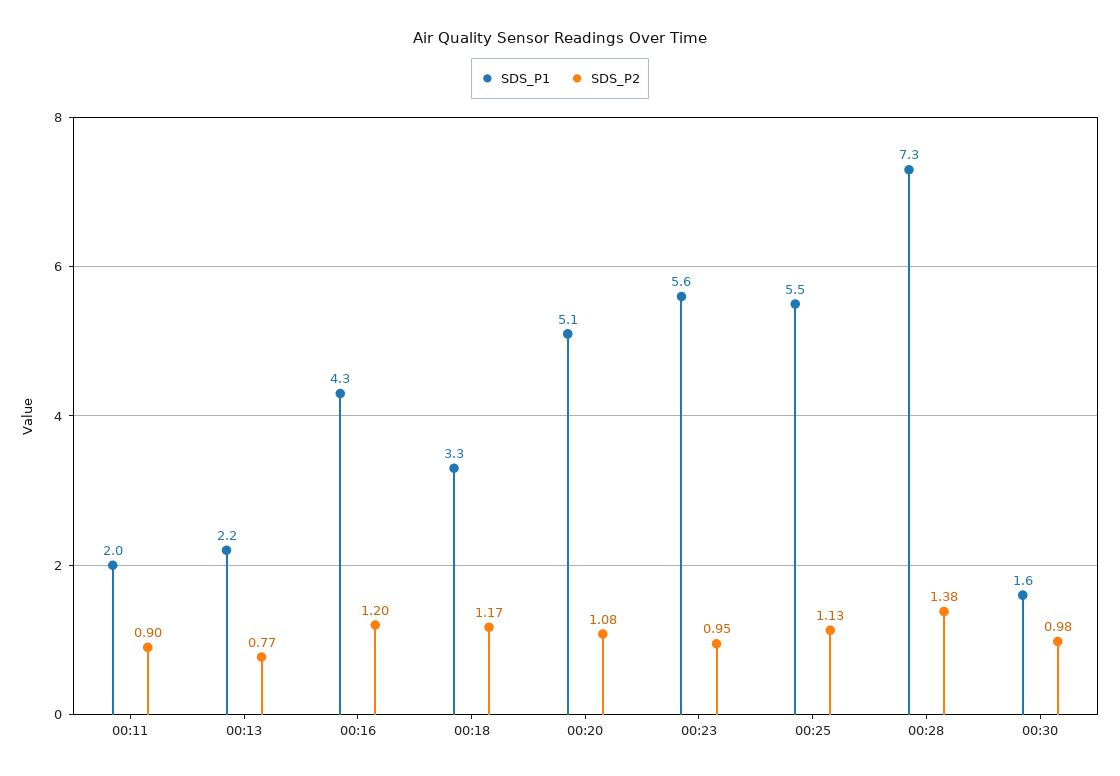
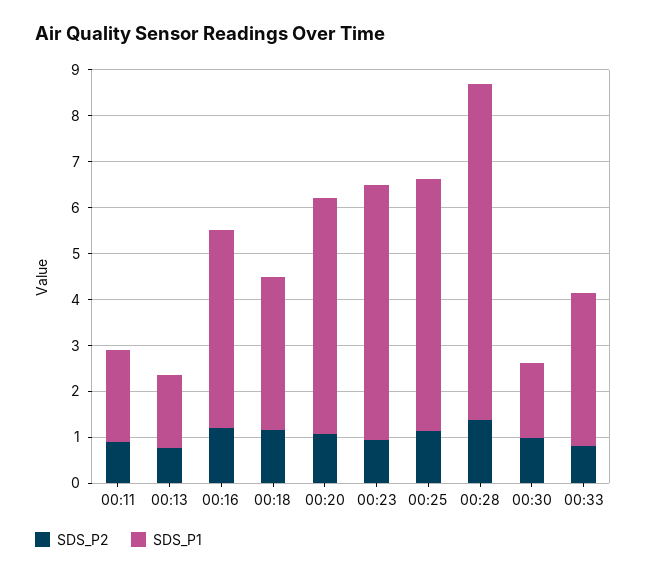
SDS_P1, 00:13: 2.2 -> 1.6
SDS_P2, 00:33: none -> 0.8
SDS_P1, 00:33: none -> 3.4

